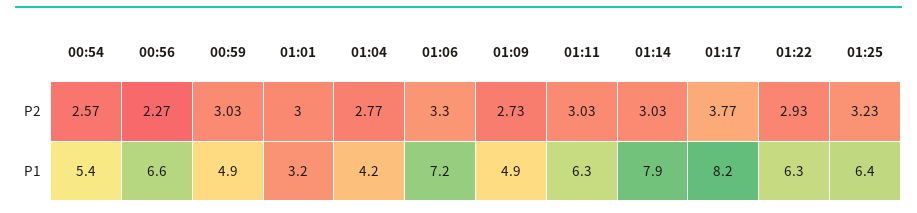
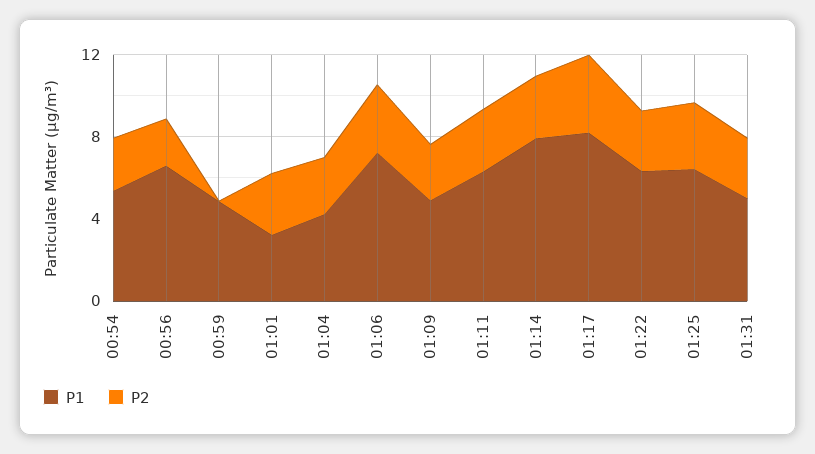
P2, 00:59: 3.03 -> 0
P1, 01:31: none -> 5
P2, 01:31: none -> 3

